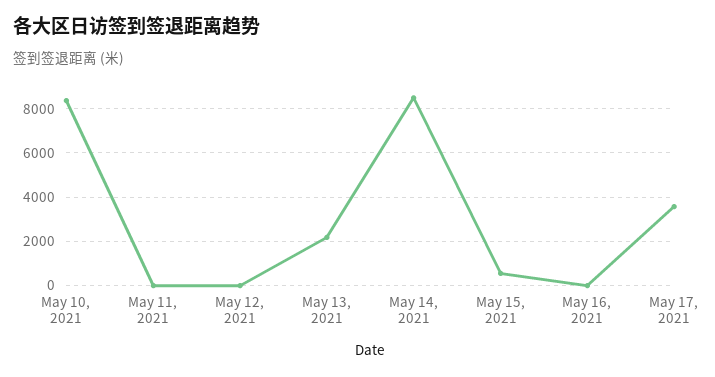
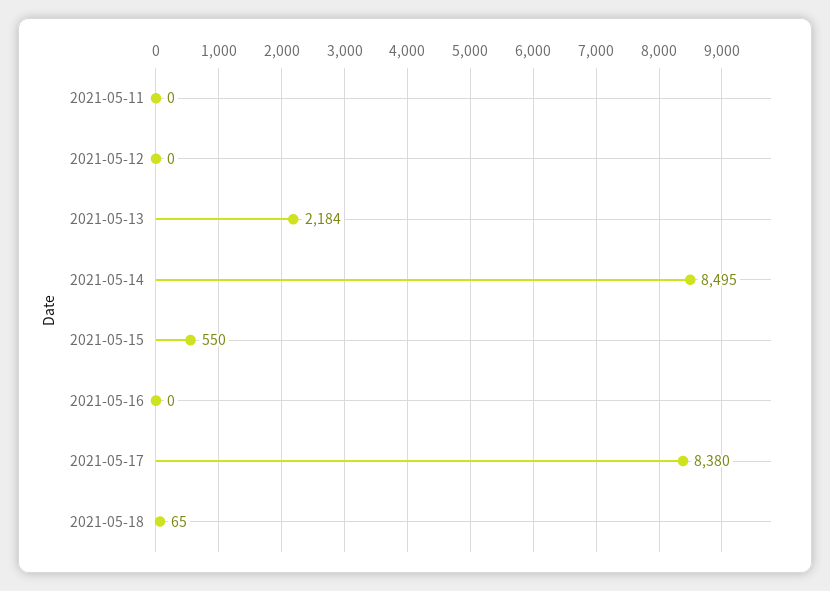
May 10, 2021: 8500 -> none
May 17, 2021: 3500 -> 8380
2021-05-18: none -> 65

